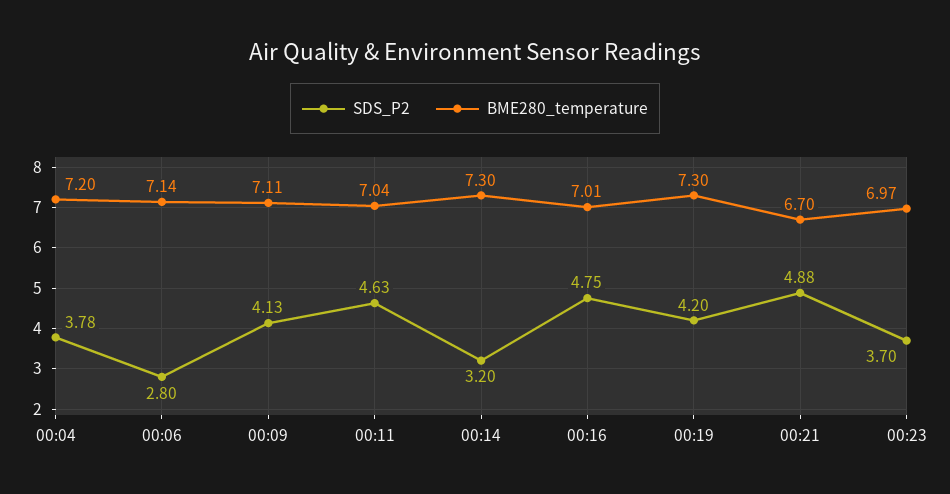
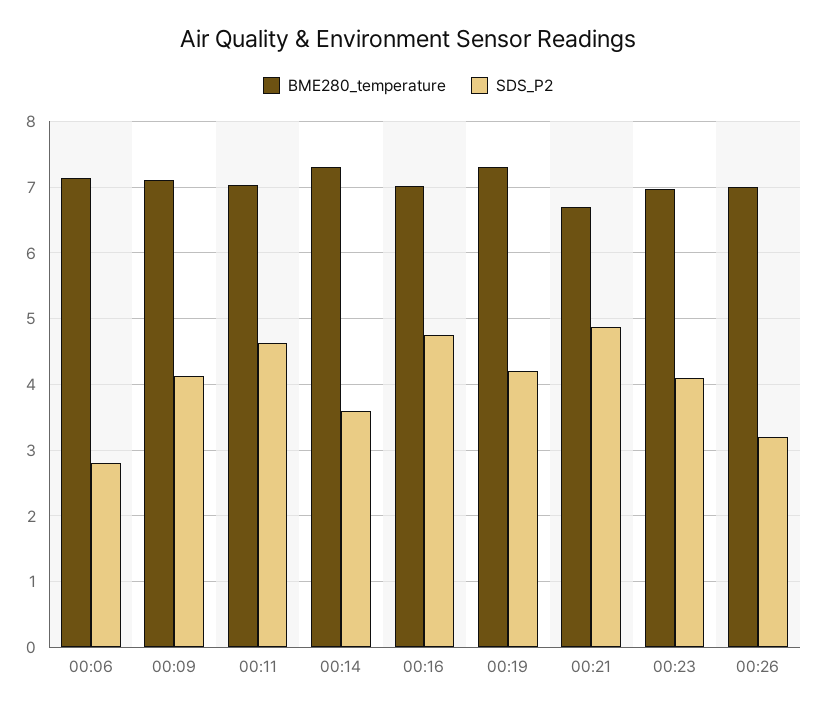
SDS_P2, 00:04: 3.78 -> none
BME280_temperature, 00:04: 7.2 -> none
SDS_P2, 00:14: 3.2 -> 3.6
SDS_P2, 00:23: 3.7 -> 4.1
BME280_temperature, 00:26: none -> 7
SDS_P2, 00:26: none -> 3.2

